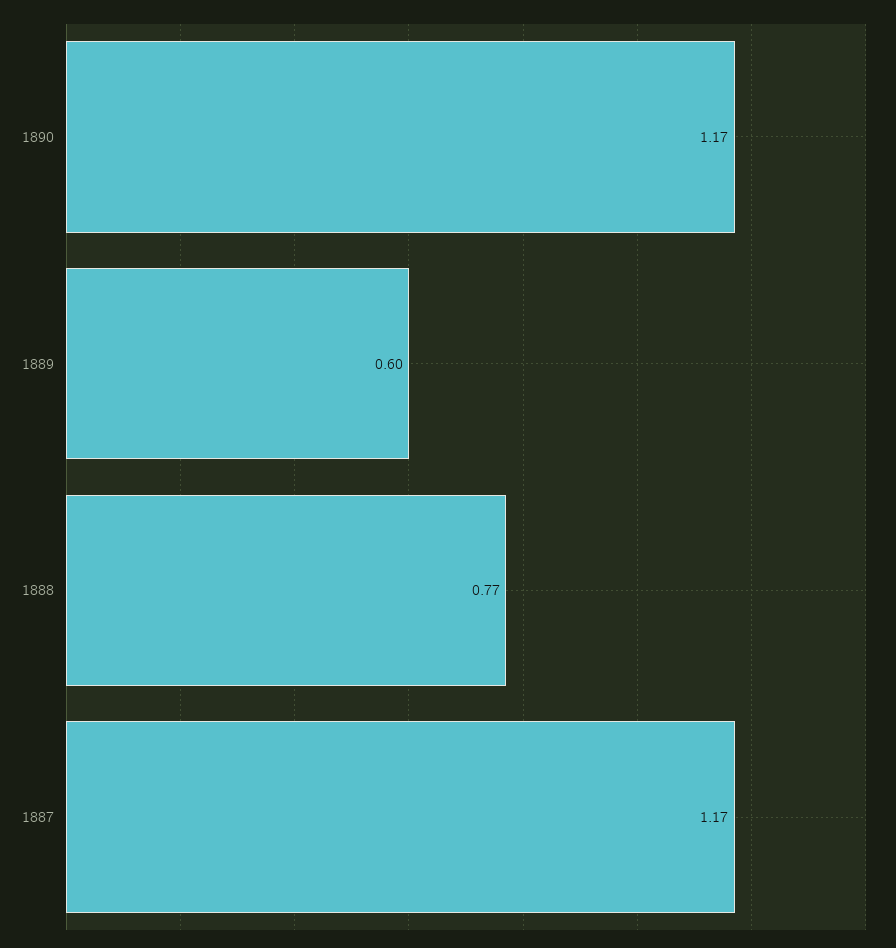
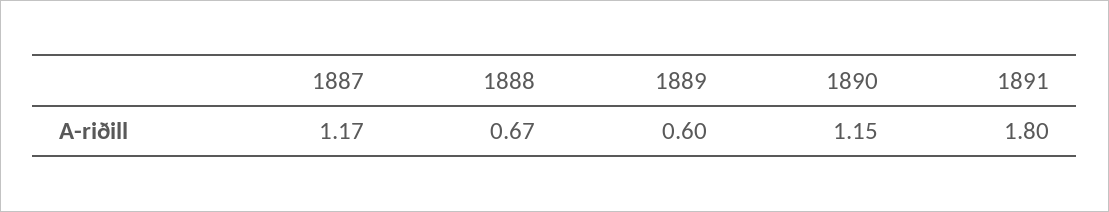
1890: 1.17 -> 1.15
1888: 0.77 -> 0.67
1891: none -> 1.8

